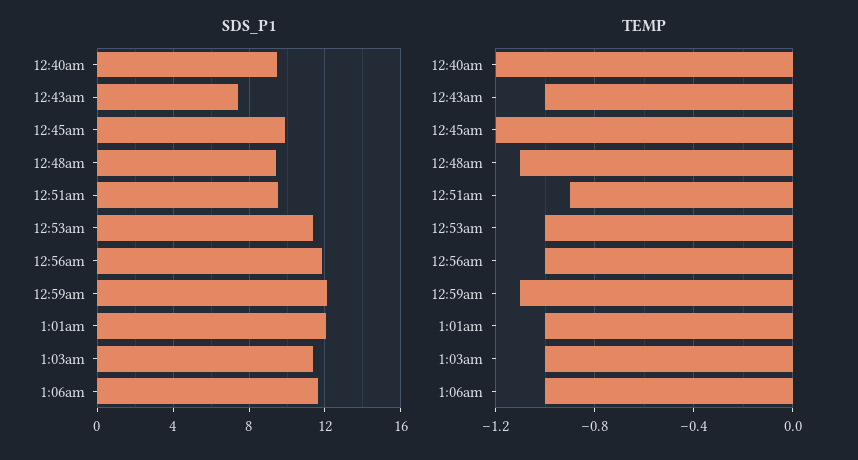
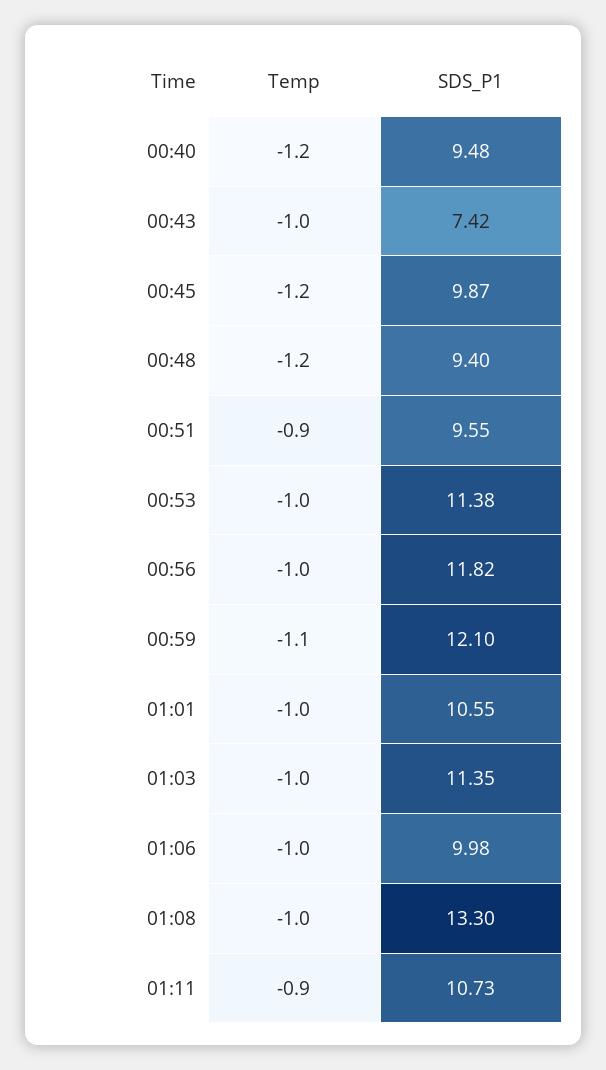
SDS_P1, 1:01am: 12 -> 10.55
SDS_P1, 1:06am: 11.5 -> 9.98
TEMP, 12:48am: -1.1 -> -1.2
TEMP, 01:08: none -> -1
SDS_P1, 01:08: none -> 13.3
TEMP, 01:11: none -> -0.9
SDS_P1, 01:11: none -> 10.73

